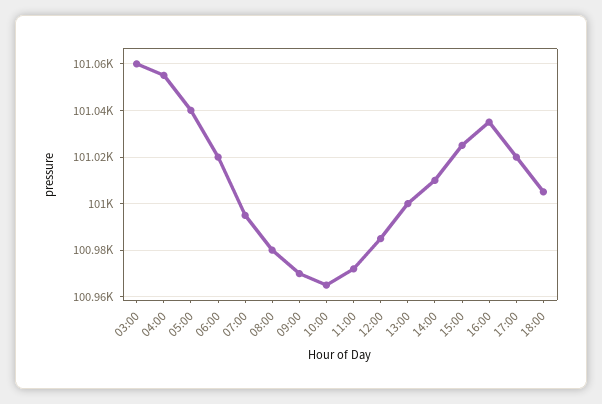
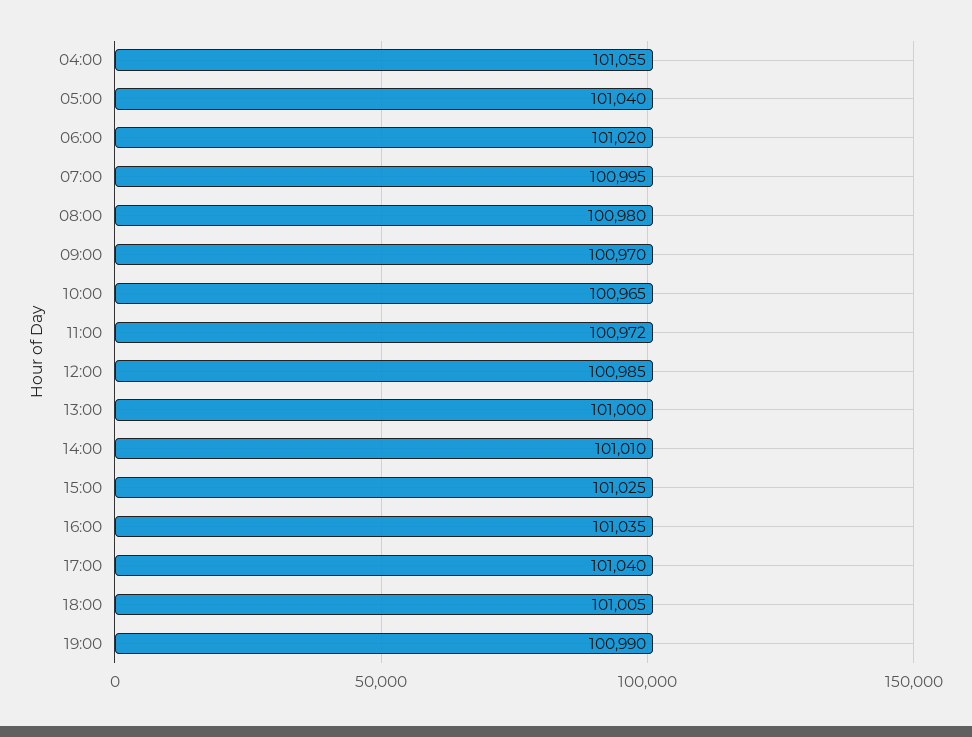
03:00: 101060 -> none
17:00: 101020 -> 101040
19:00: none -> 100990

